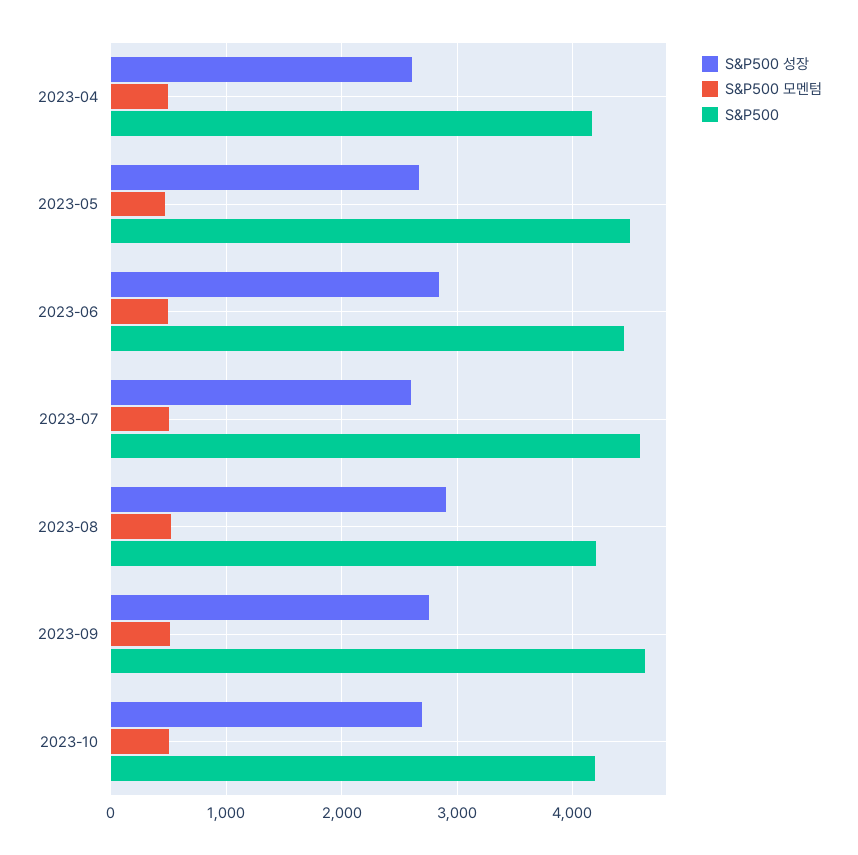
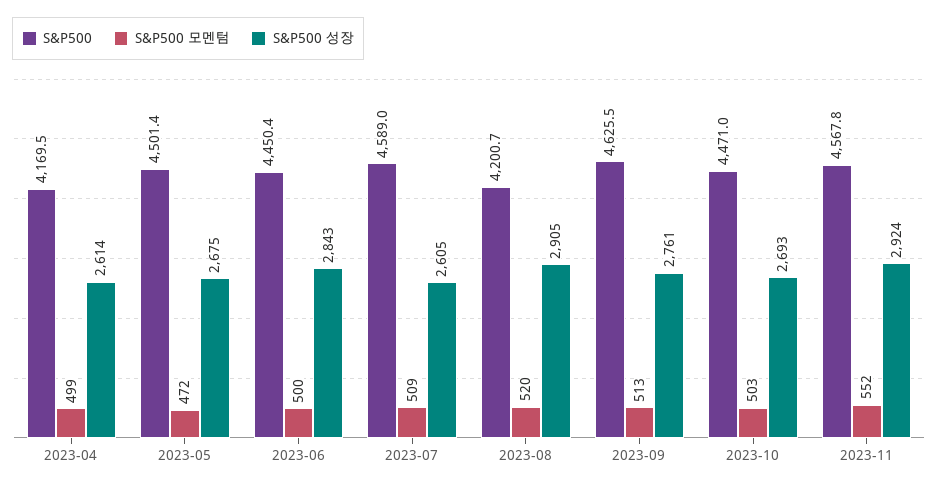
S&P500, 2023-10: 4200 -> 4471
S&P500, 2023-11: none -> 4567.8
S&P500 모멘텀, 2023-11: none -> 552
S&P500 성장, 2023-11: none -> 2924

